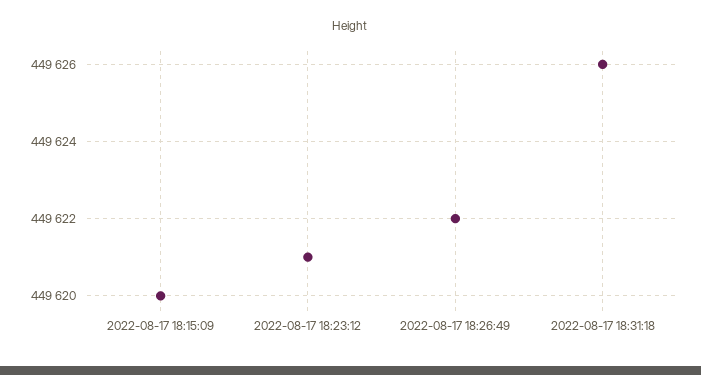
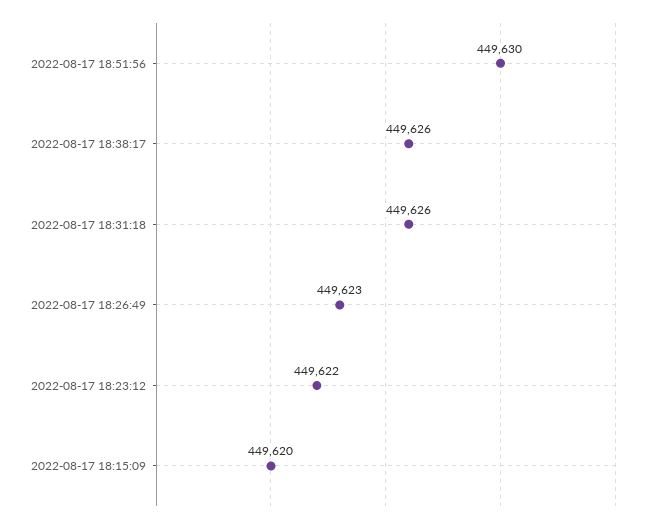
2022-08-17 18:23:12: 449621 -> 449622
2022-08-17 18:26:49: 449622 -> 449623
2022-08-17 18:51:56: none -> 449630
2022-08-17 18:38:17: none -> 449626

